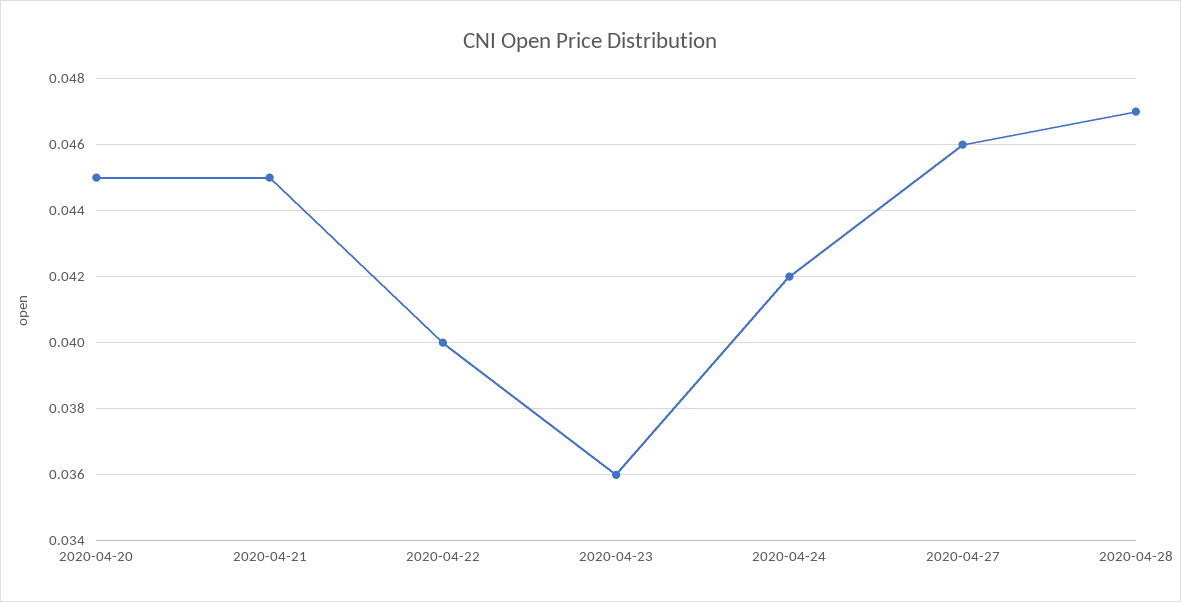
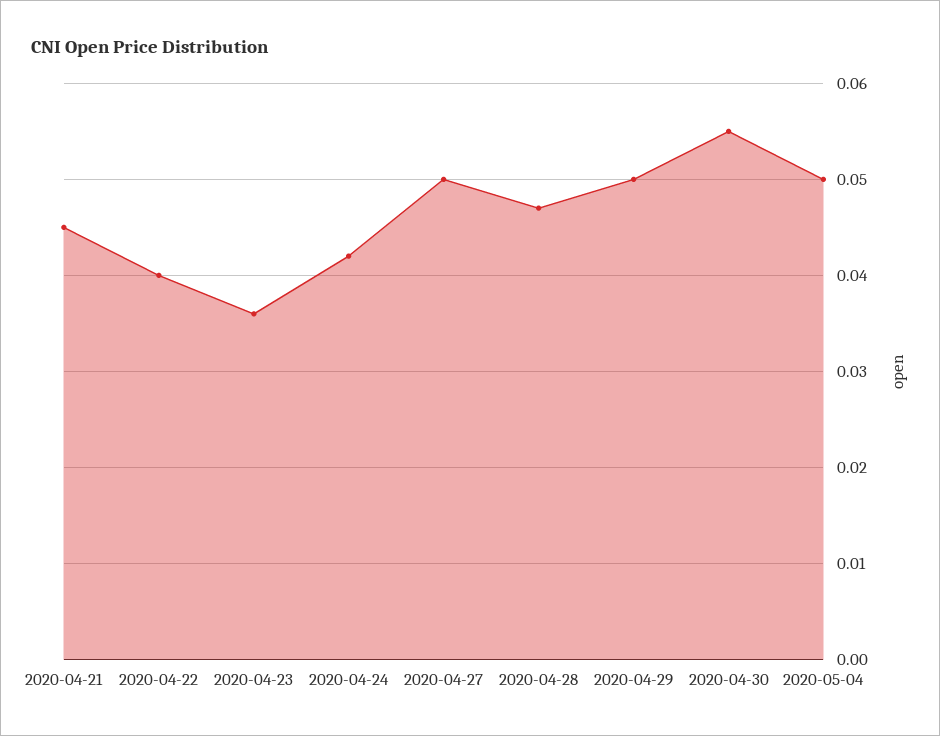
2020-04-20: 0.045 -> none
2020-04-27: 0.046 -> 0.05
2020-04-29: none -> 0.05
2020-04-30: none -> 0.055
2020-05-04: none -> 0.05

